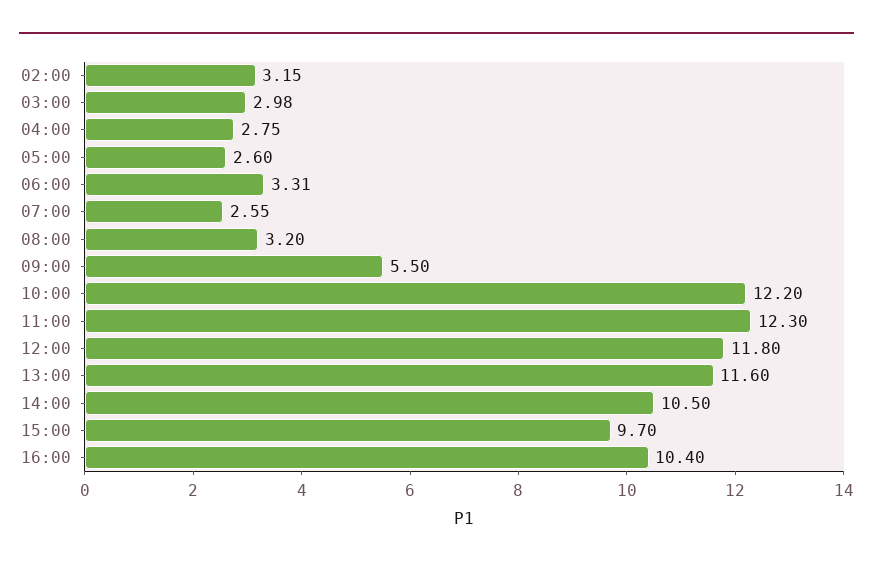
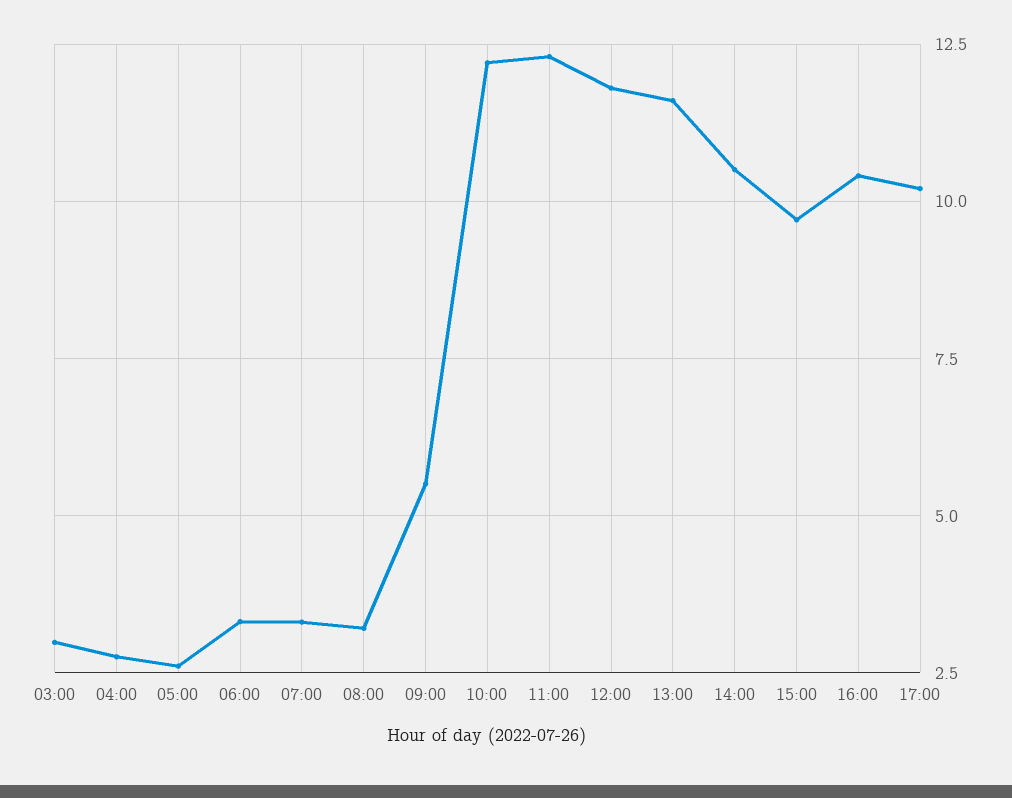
02:00: 3.15 -> none
07:00: 2.55 -> 3.25
17:00: none -> 10.25

